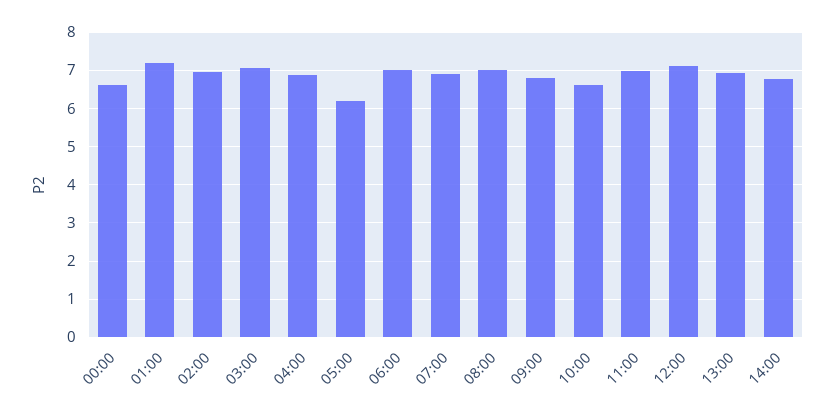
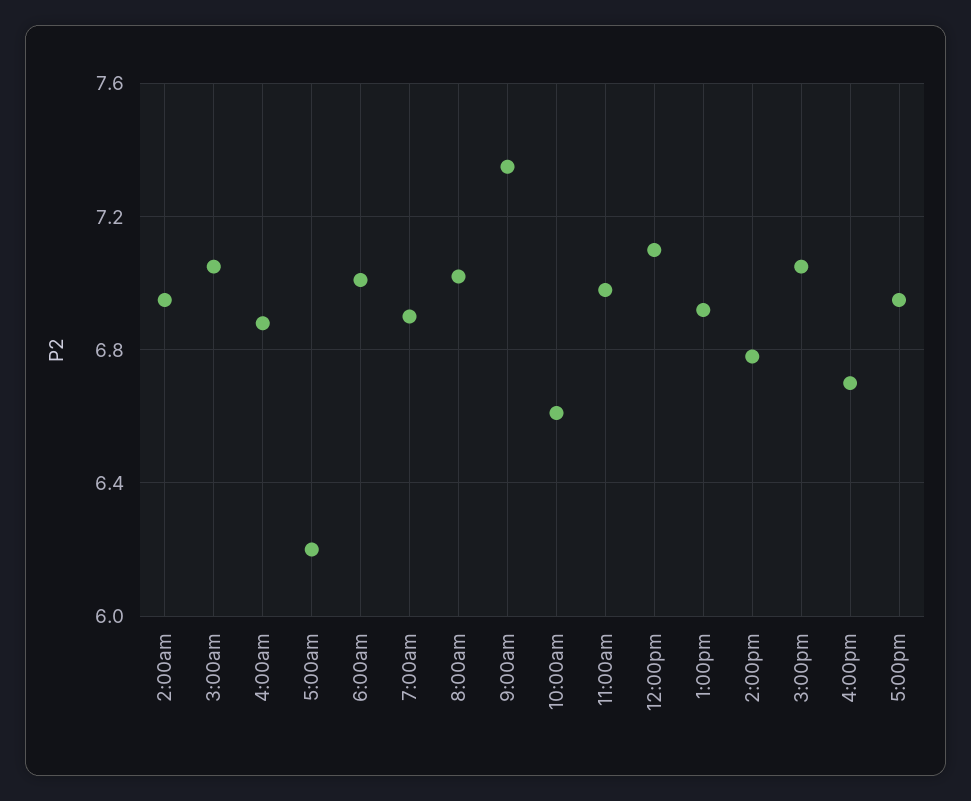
00:00: 6.6 -> none
01:00: 7.2 -> none
09:00: 6.8 -> 7.35
3:00pm: none -> 7.05
4:00pm: none -> 6.7
5:00pm: none -> 6.95

